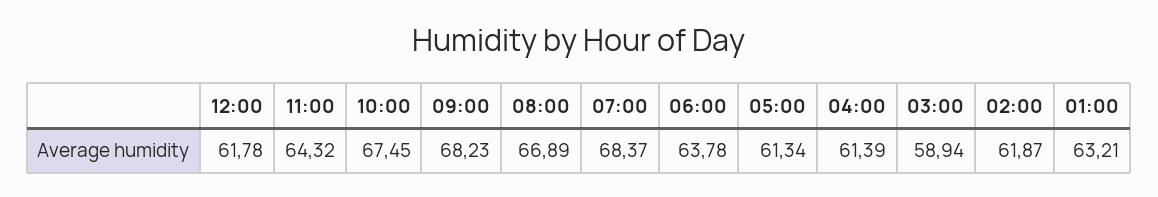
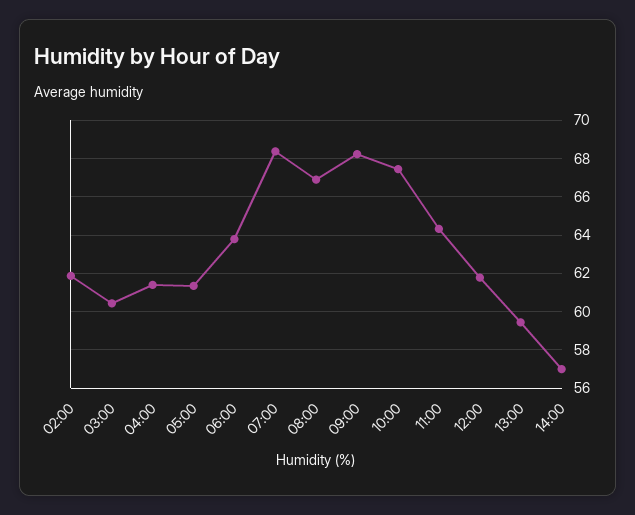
03:00: 58.94 -> 60.5
01:00: 63.21 -> none
13:00: none -> 59.5
14:00: none -> 57

